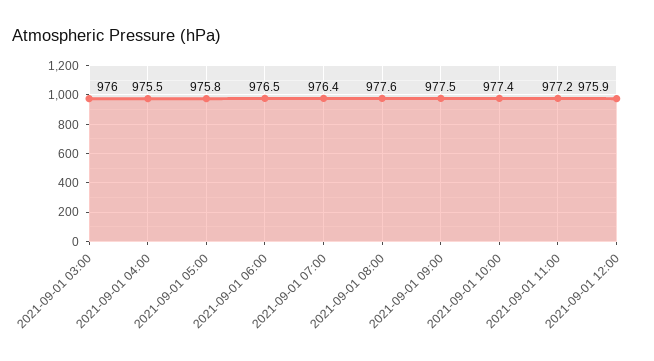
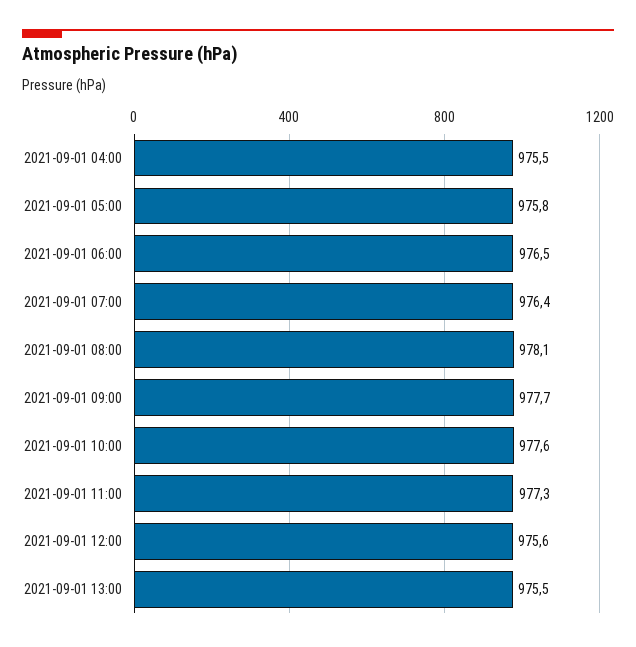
2021-09-01 03:00: 976 -> none
2021-09-01 08:00: 977.6 -> 978.1
2021-09-01 09:00: 977.5 -> 977.7
2021-09-01 10:00: 977.4 -> 977.6
2021-09-01 11:00: 977.2 -> 977.3
2021-09-01 12:00: 975.9 -> 975.6
2021-09-01 13:00: none -> 975.5

